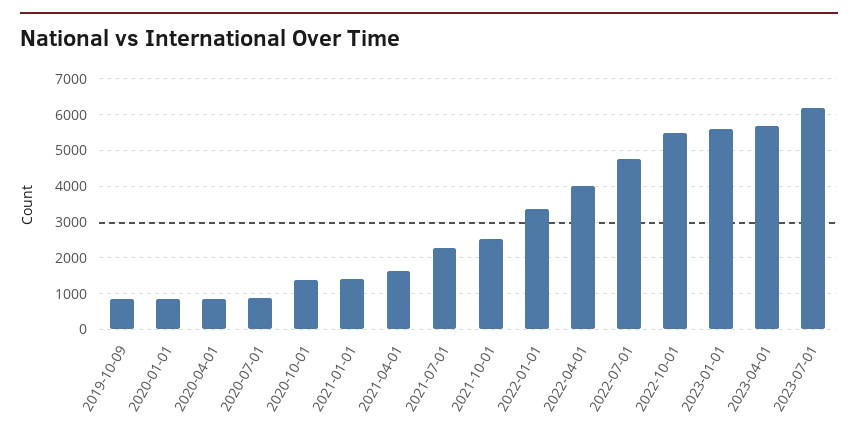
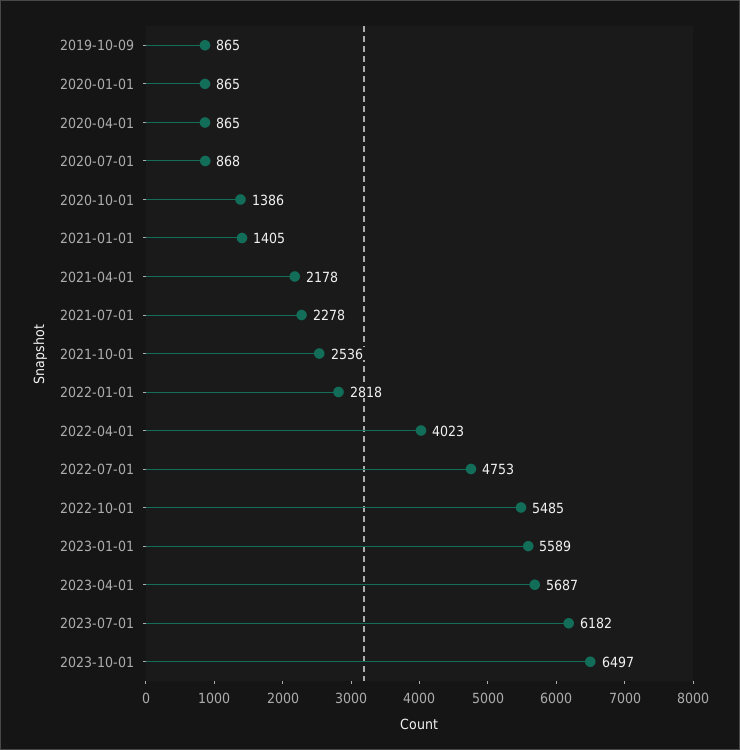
2021-04-01: 1600 -> 2178
2022-01-01: 3400 -> 2818
2023-10-01: none -> 6497

